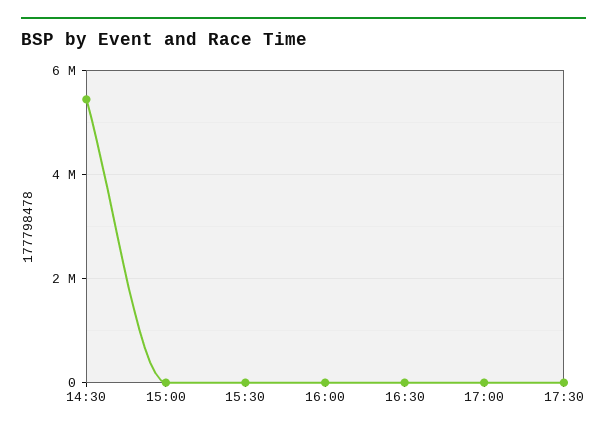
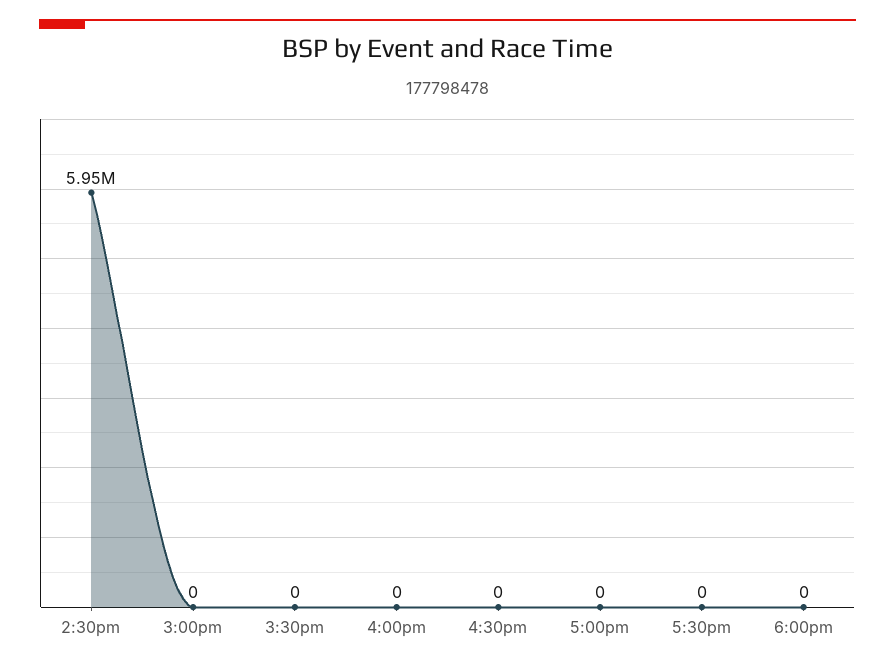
14:30: 5400000 -> 5950000
6:00pm: none -> 0

